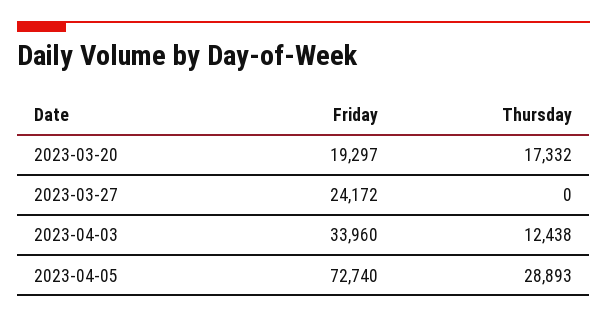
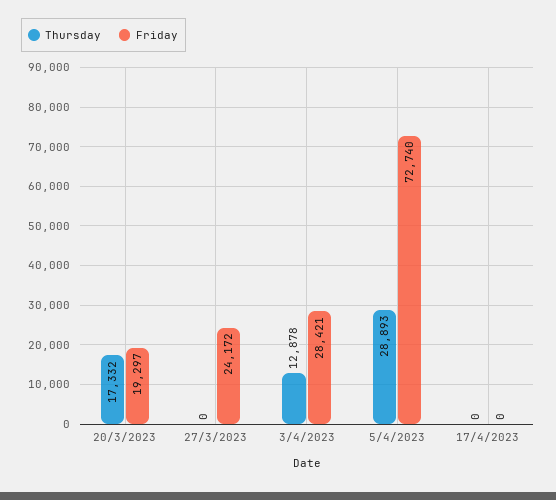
Friday, 2023-04-03: 33960 -> 28421
Thursday, 2023-04-03: 12438 -> 12878
Thursday, 17/4/2023: none -> 0
Friday, 17/4/2023: none -> 0

